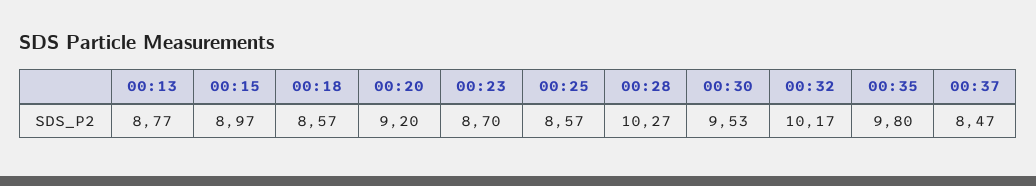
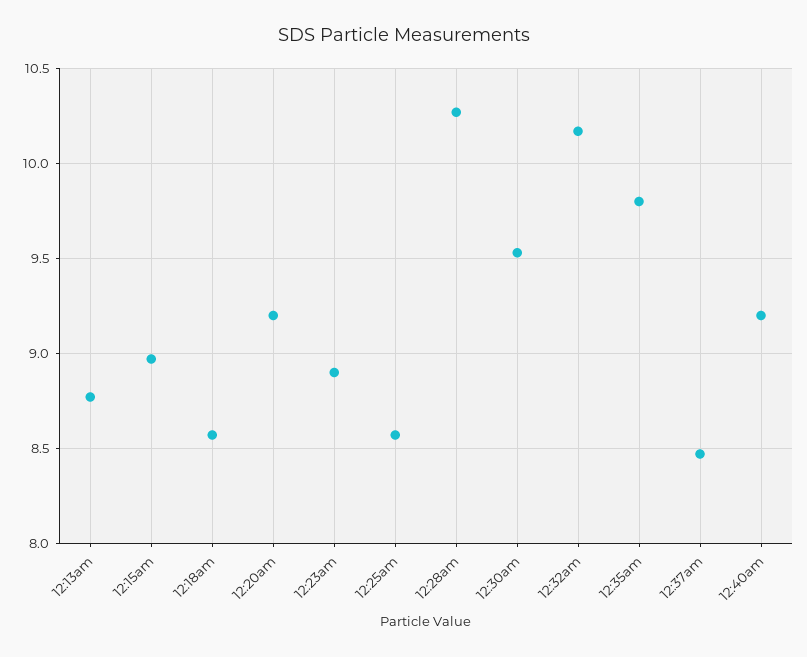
00:23: 8.7 -> 8.9
12:40am: none -> 9.2

